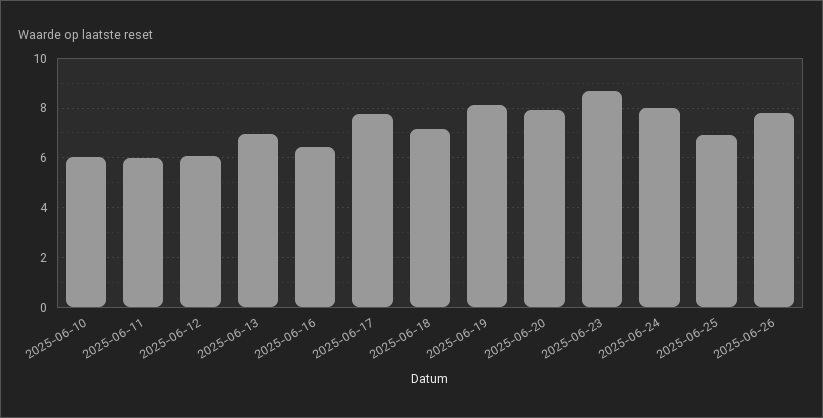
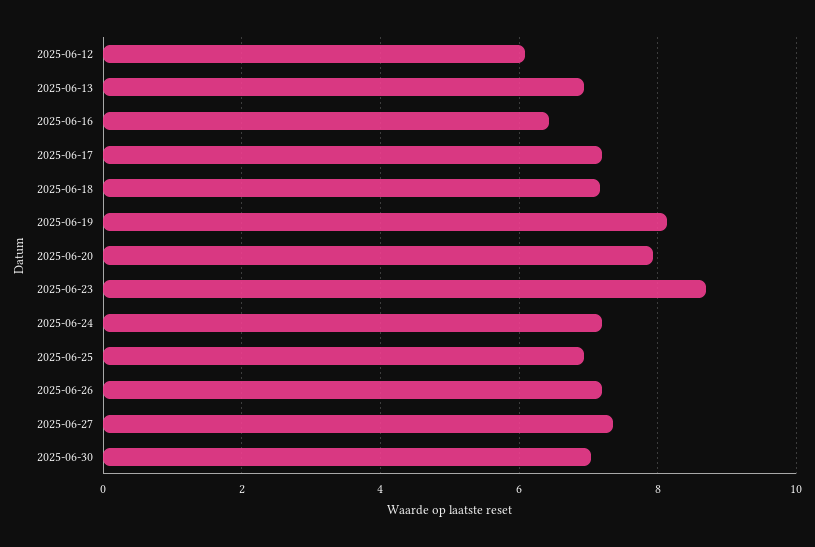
2025-06-10: 6 -> none
2025-06-11: 6 -> none
2025-06-17: 7.75 -> 7.2
2025-06-24: 8 -> 7.2
2025-06-26: 7.75 -> 7.2
2025-06-27: none -> 7.4
2025-06-30: none -> 7

